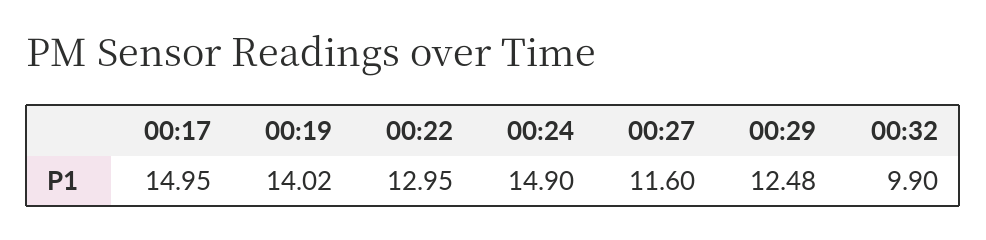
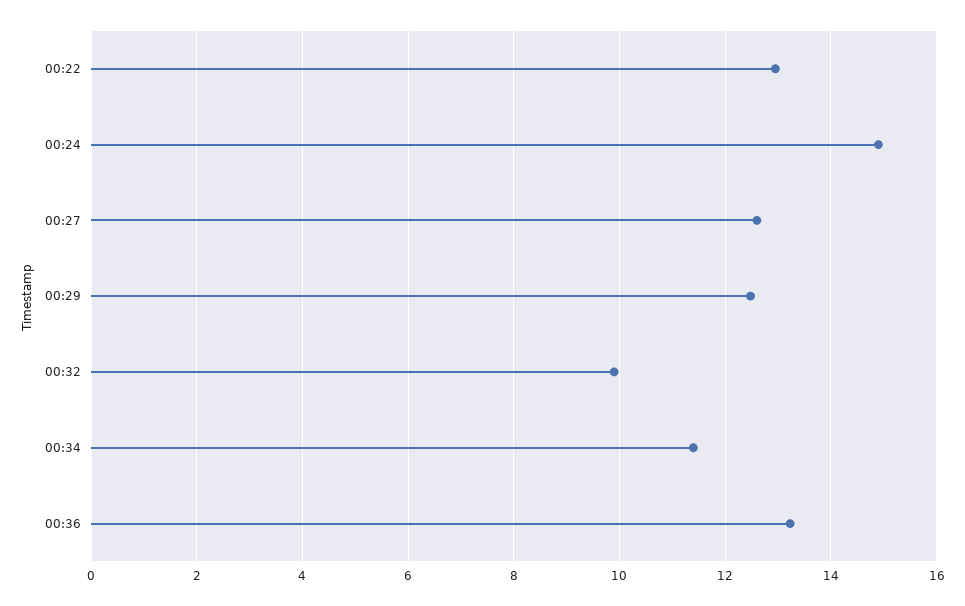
00:17: 14.95 -> none
00:19: 14.02 -> none
00:27: 11.6 -> 12.6
00:34: none -> 11.4
00:36: none -> 13.2

